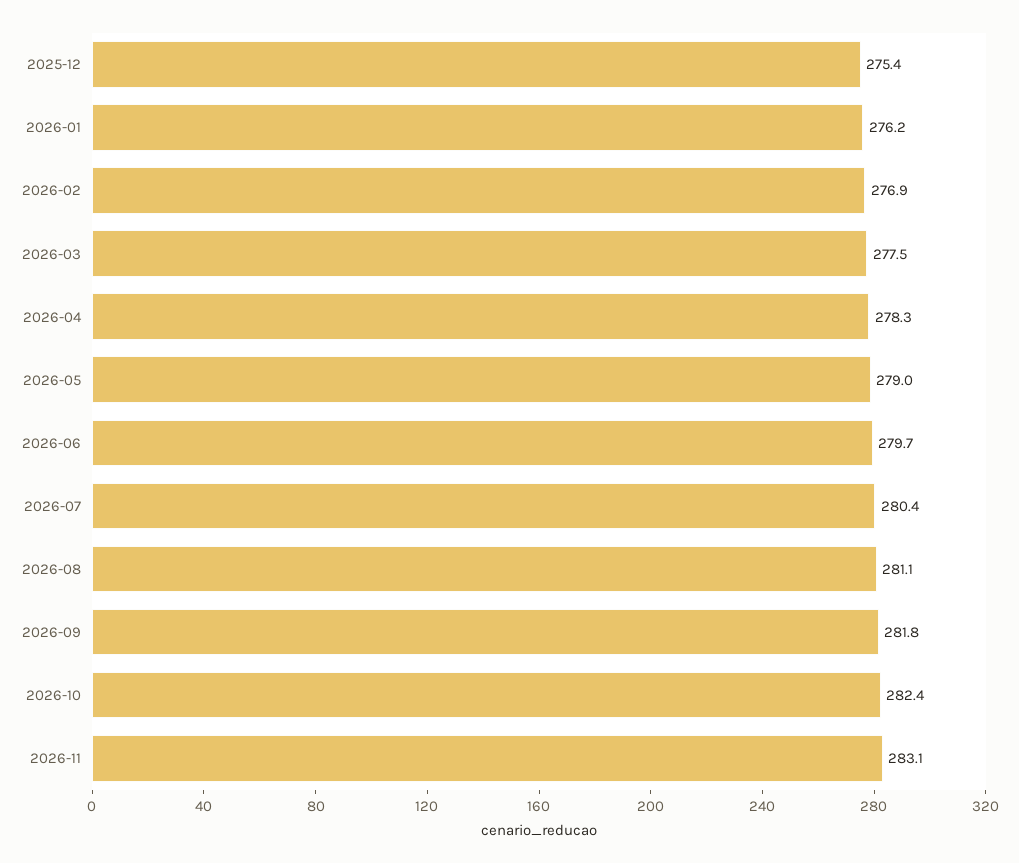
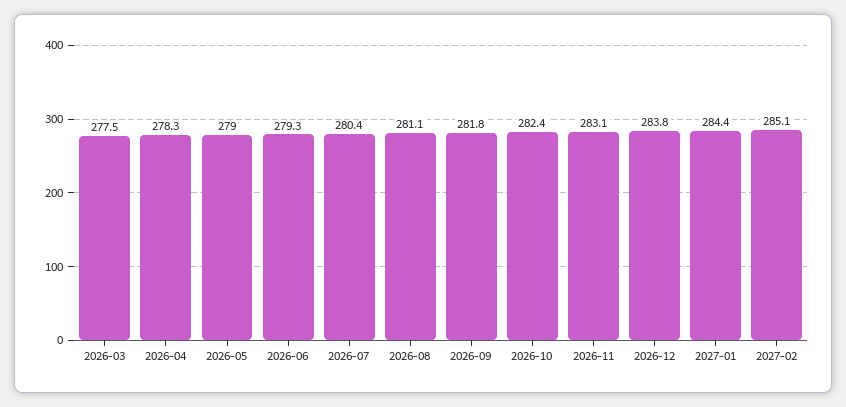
2025-12: 275.4 -> none
2026-01: 276.2 -> none
2026-02: 276.9 -> none
2026-06: 279.7 -> 279.3
2026-12: none -> 283.8
2027-01: none -> 284.4
2027-02: none -> 285.1

